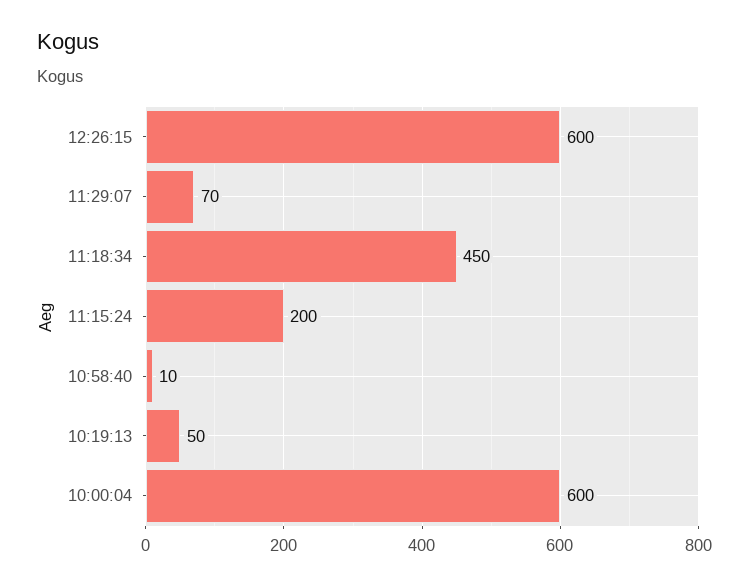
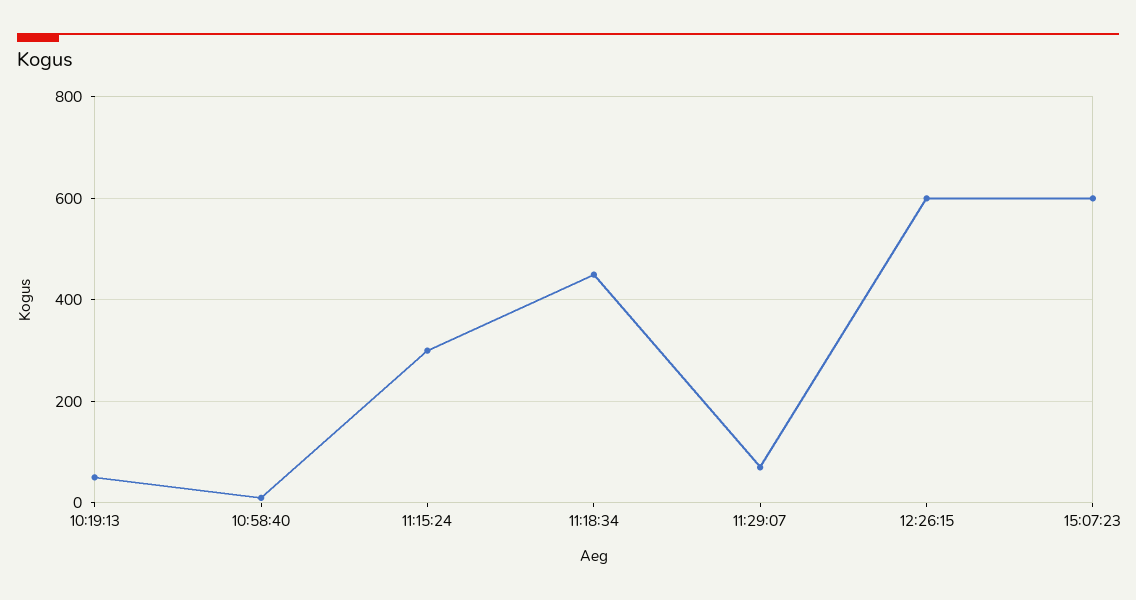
11:15:24: 200 -> 300
10:00:04: 600 -> none
15:07:23: none -> 600

